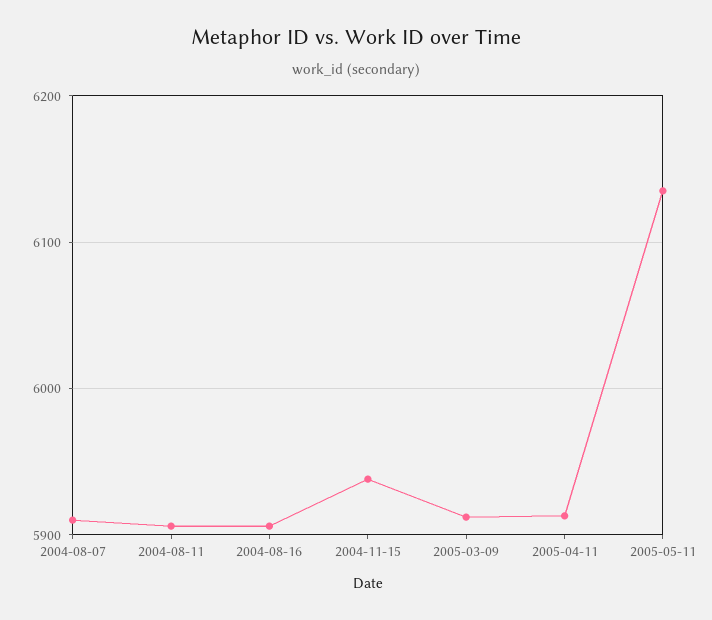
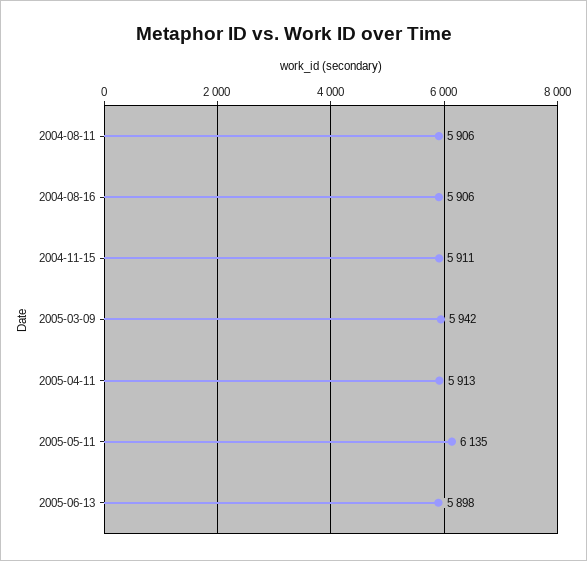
2004-08-07: 5910 -> none
2004-11-15: 5940 -> 5911
2005-03-09: 5910 -> 5942
2005-06-13: none -> 5898

